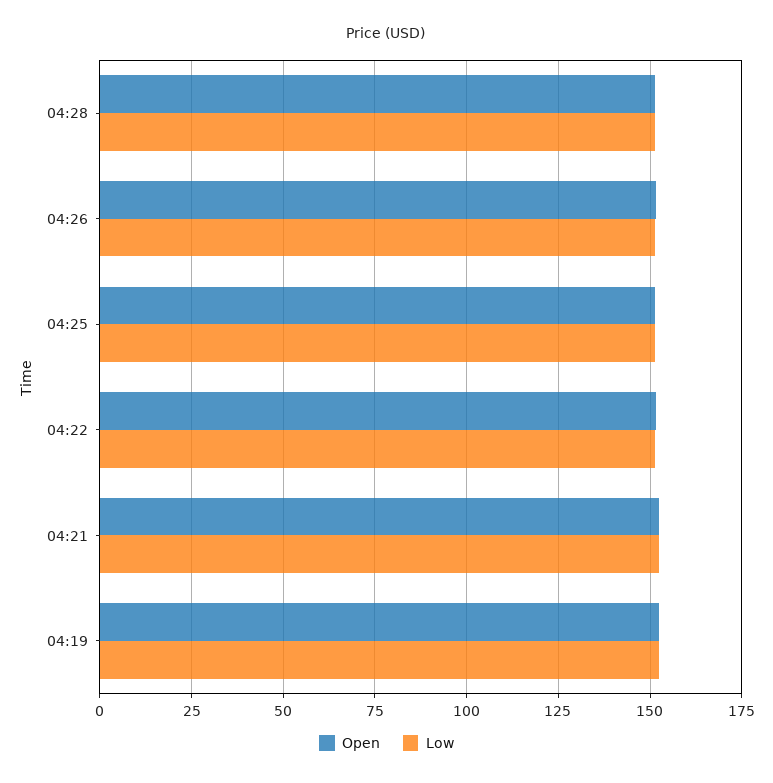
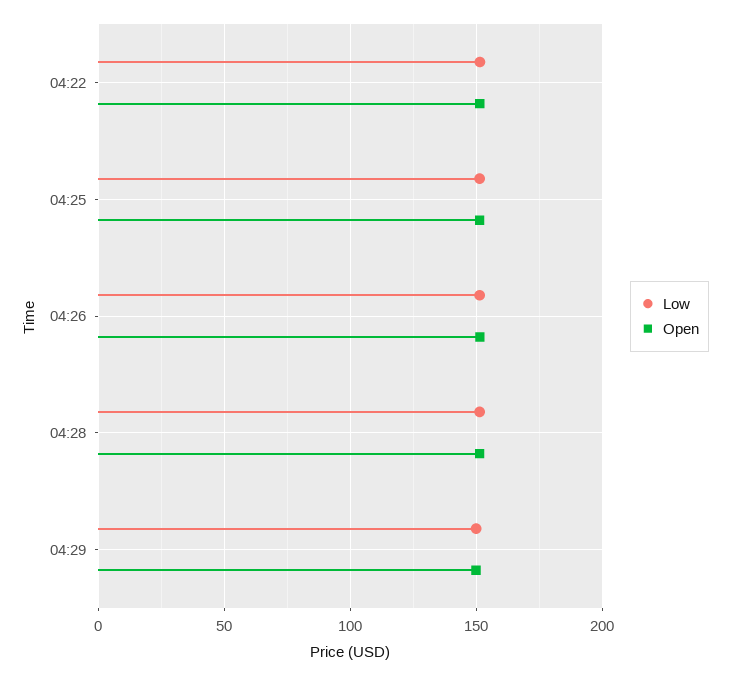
Open, 04:21: 152.5 -> none
Low, 04:21: 152.5 -> none
Open, 04:19: 152.5 -> none
Low, 04:19: 152.5 -> none
Low, 04:29: none -> 150
Open, 04:29: none -> 150

